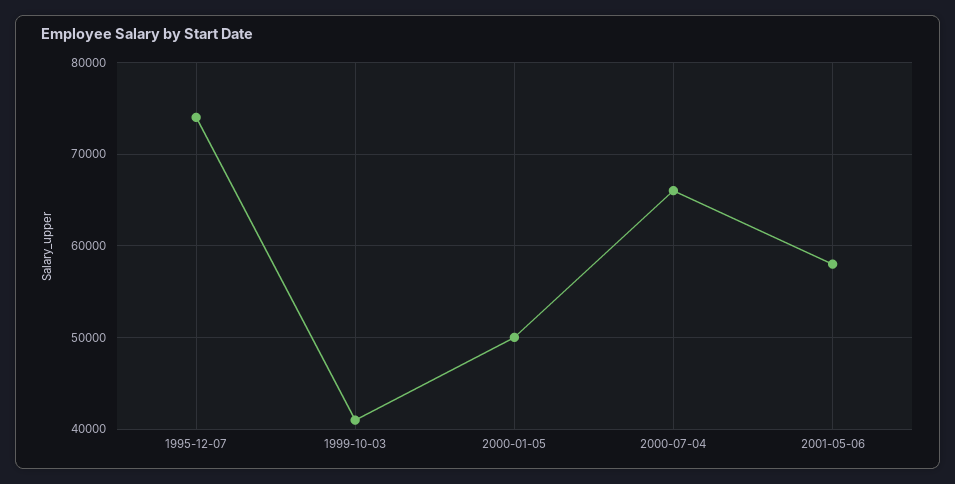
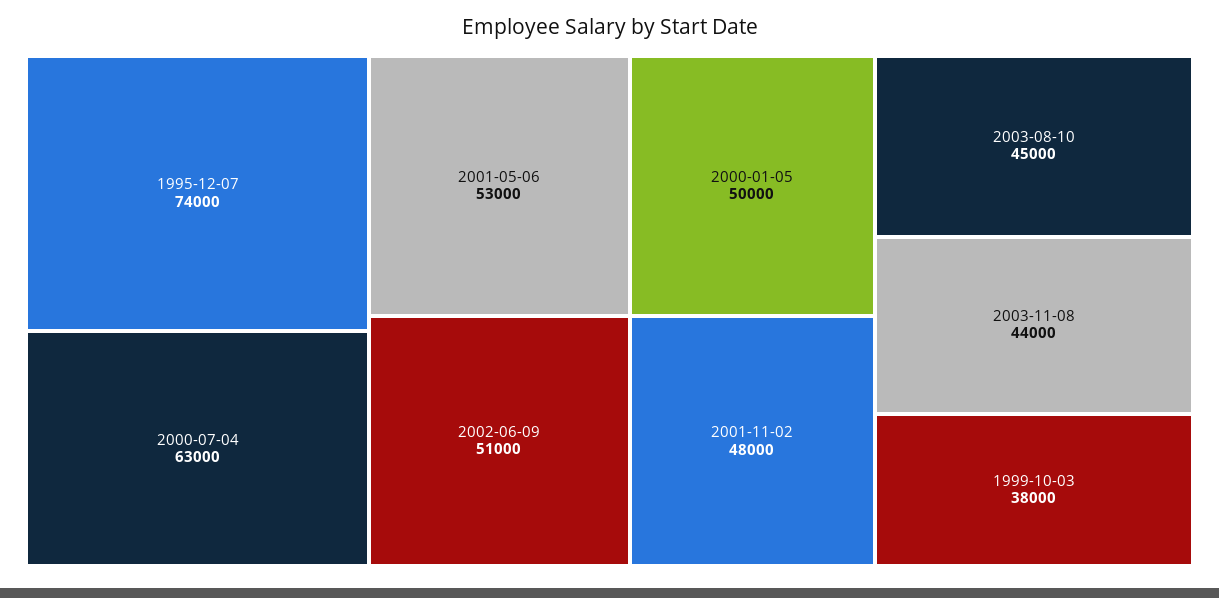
1999-10-03: 41000 -> 38000
2000-07-04: 66000 -> 63000
2001-05-06: 58000 -> 53000
2002-06-09: none -> 51000
2001-11-02: none -> 48000
2003-08-10: none -> 45000
2003-11-08: none -> 44000

